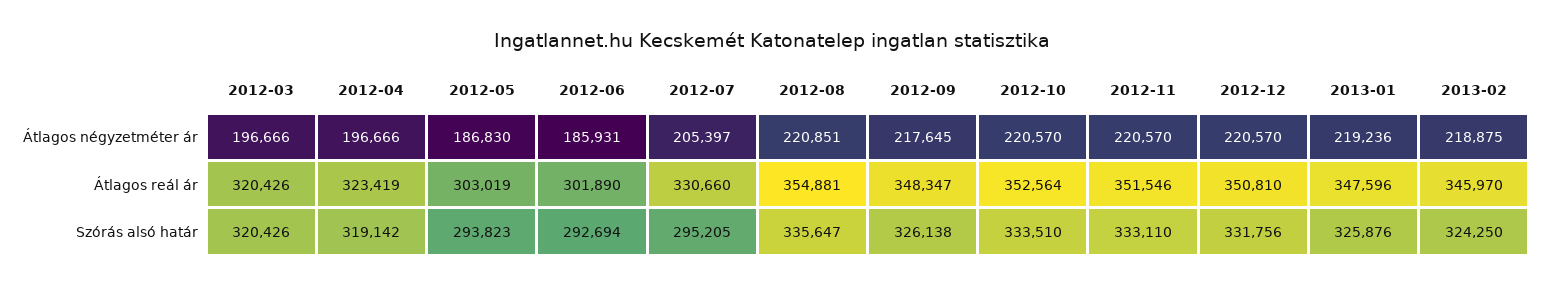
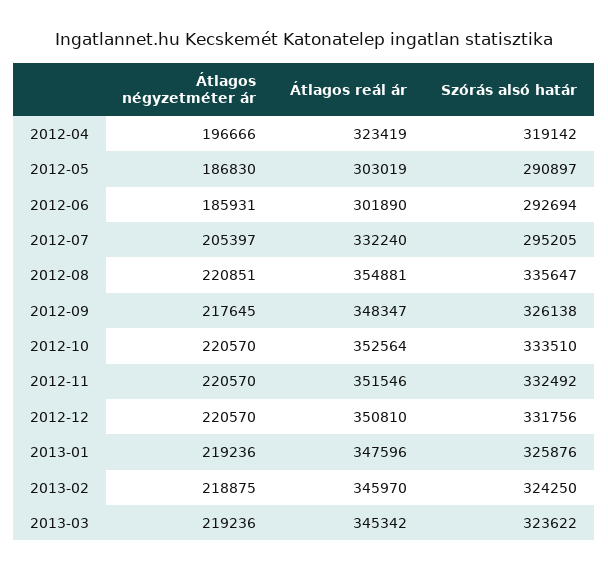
2012-03, Átlagos négyzetméter ár: 196666 -> none
2012-03, Átlagos reál ár: 320426 -> none
2012-07, Átlagos reál ár: 330660 -> 332240
2012-03, Szórás alsó határ: 320426 -> none
2012-05, Szórás alsó határ: 293823 -> 290897
2012-11, Szórás alsó határ: 333110 -> 332492
2013-03, Átlagos négyzetméter ár: none -> 219236
2013-03, Átlagos reál ár: none -> 345342
2013-03, Szórás alsó határ: none -> 323622

